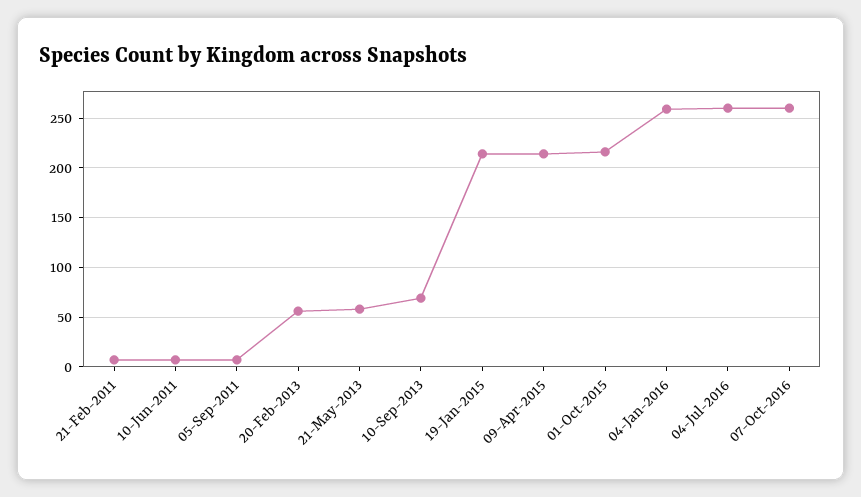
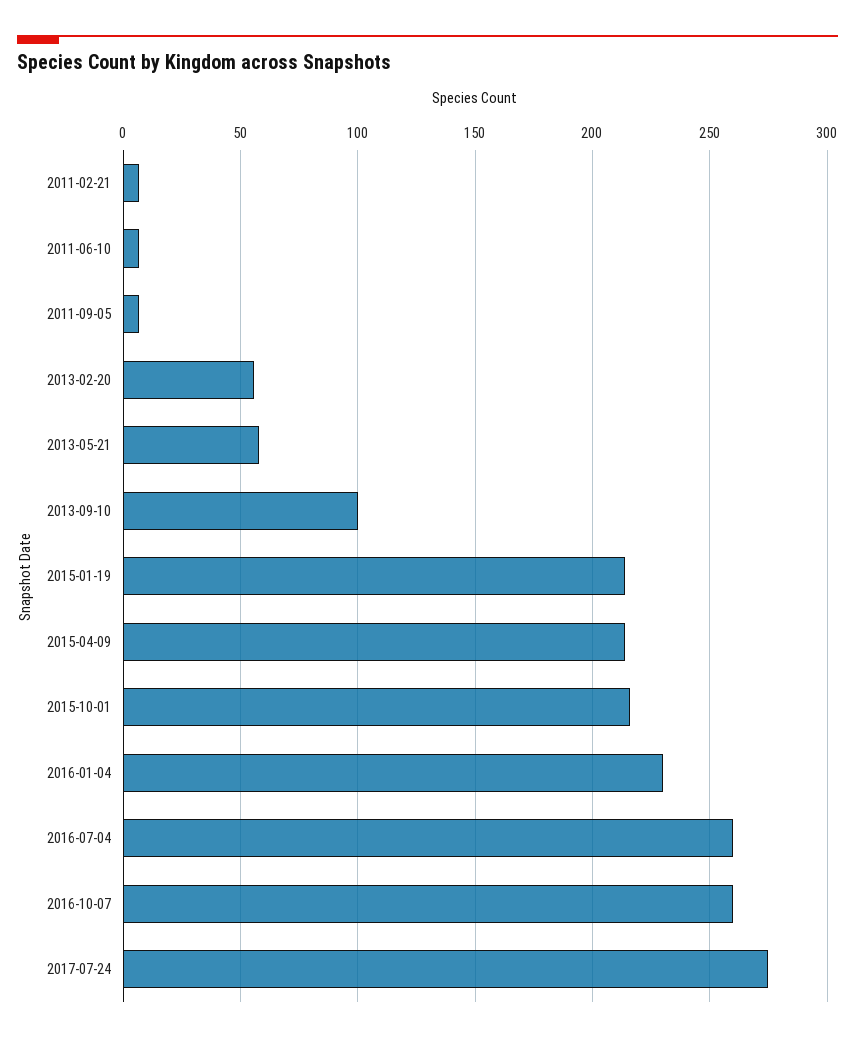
10-Sep-2013: 70 -> 100
04-Jan-2016: 260 -> 230
2017-07-24: none -> 275

